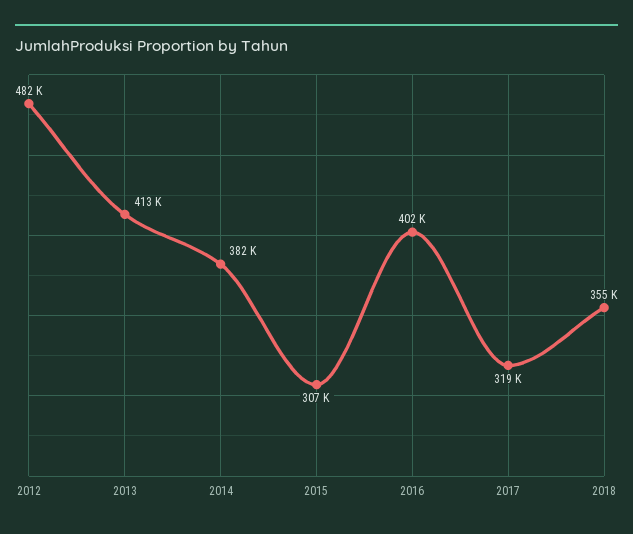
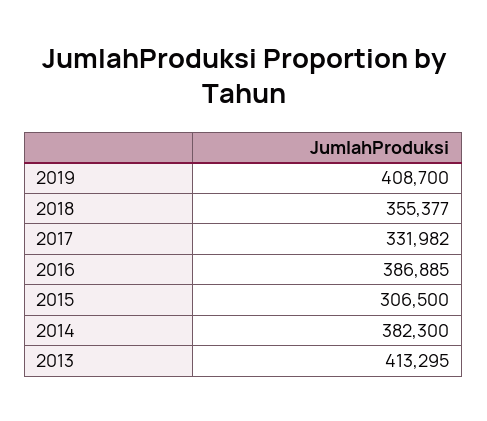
2012: 482000 -> none
2016: 402000 -> 386885
2017: 319000 -> 331982
2019: none -> 408700

